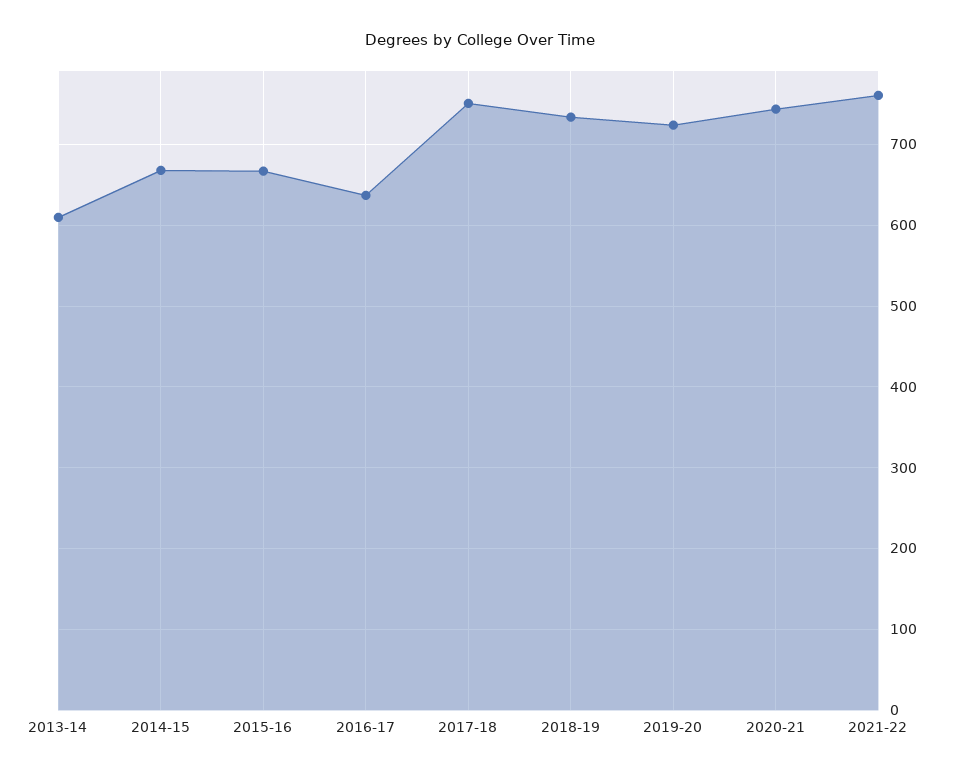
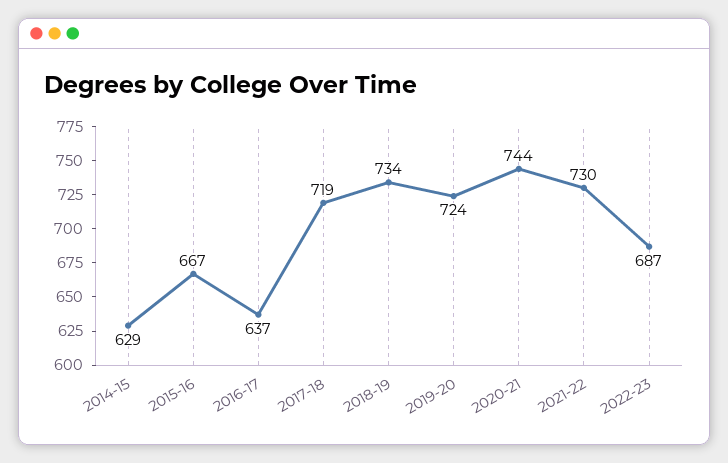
2013-14: 610 -> none
2014-15: 670 -> 629
2017-18: 750 -> 719
2021-22: 760 -> 730
2022-23: none -> 687

